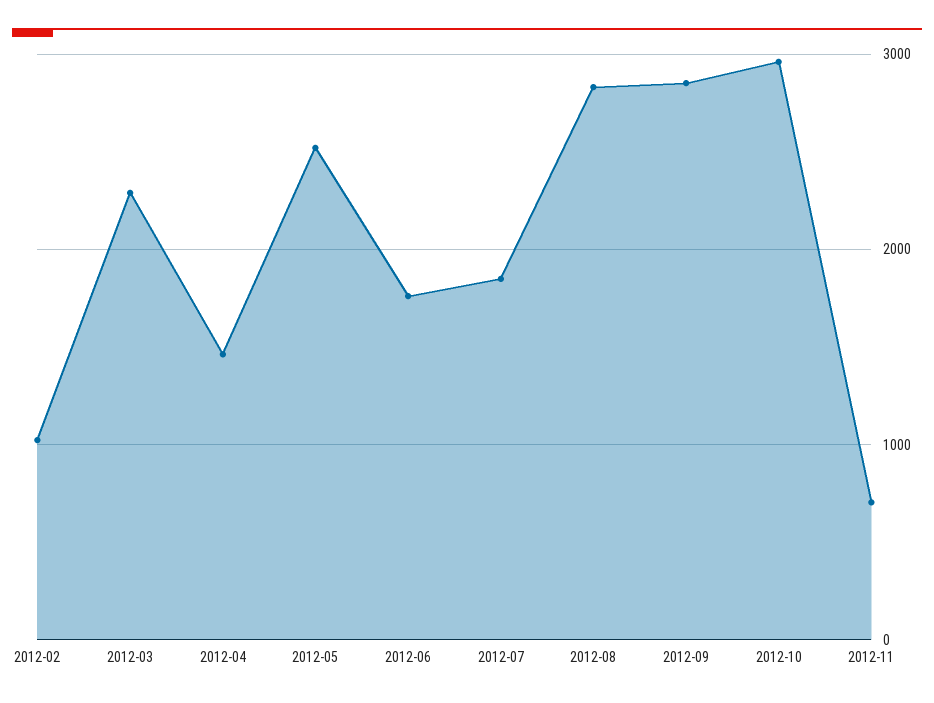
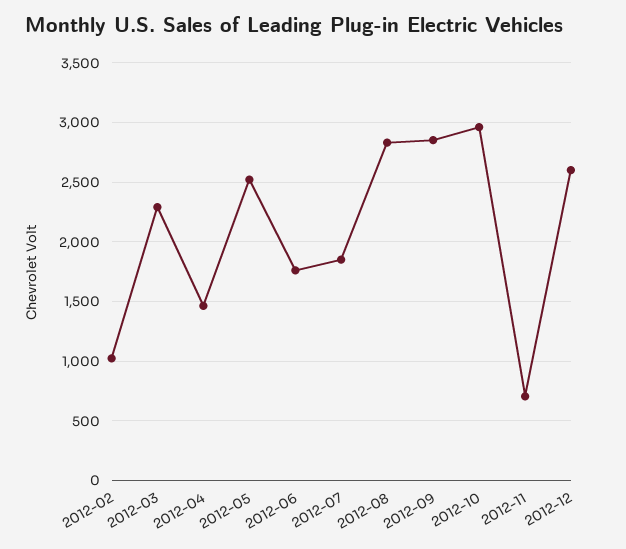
2012-12: none -> 2600

